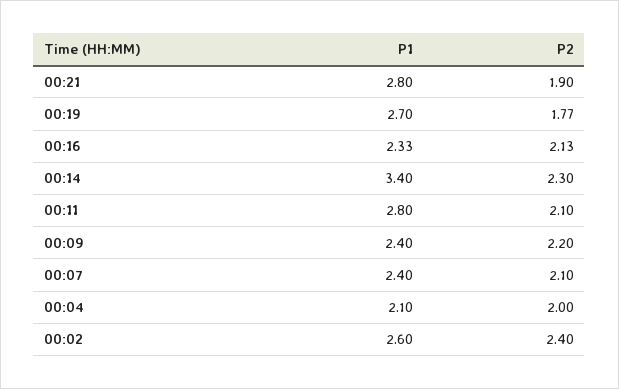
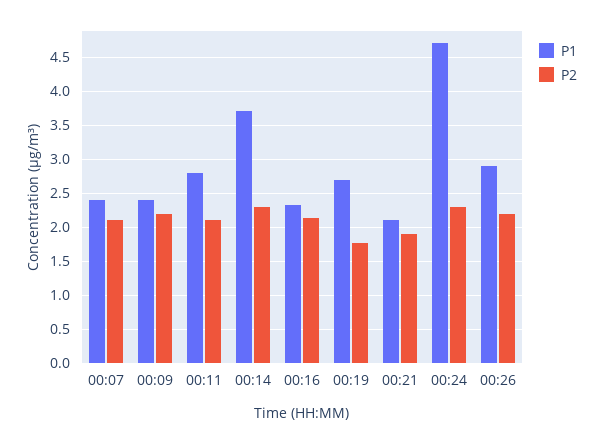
P1, 00:21: 2.8 -> 2.1
P1, 00:14: 3.4 -> 3.7
P1, 00:04: 2.1 -> none
P2, 00:04: 2 -> none
P1, 00:02: 2.6 -> none
P2, 00:02: 2.4 -> none
P1, 00:24: none -> 4.7
P2, 00:24: none -> 2.3
P1, 00:26: none -> 2.9
P2, 00:26: none -> 2.2

